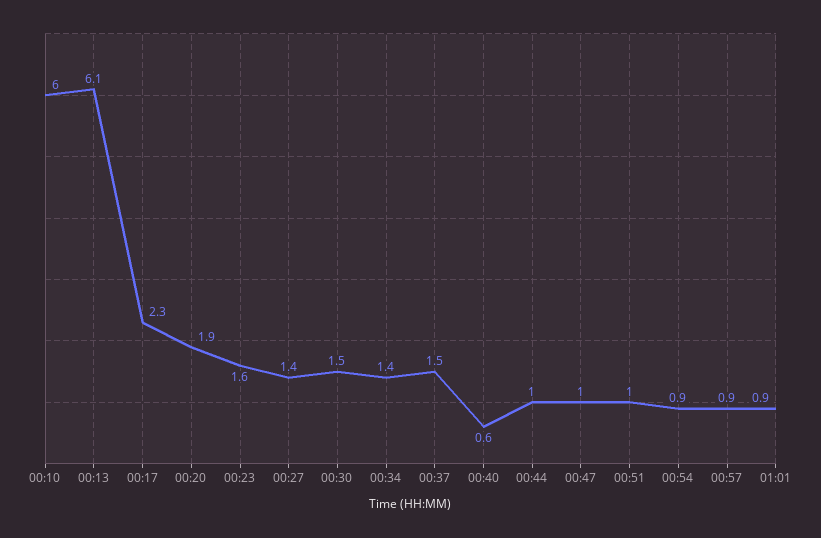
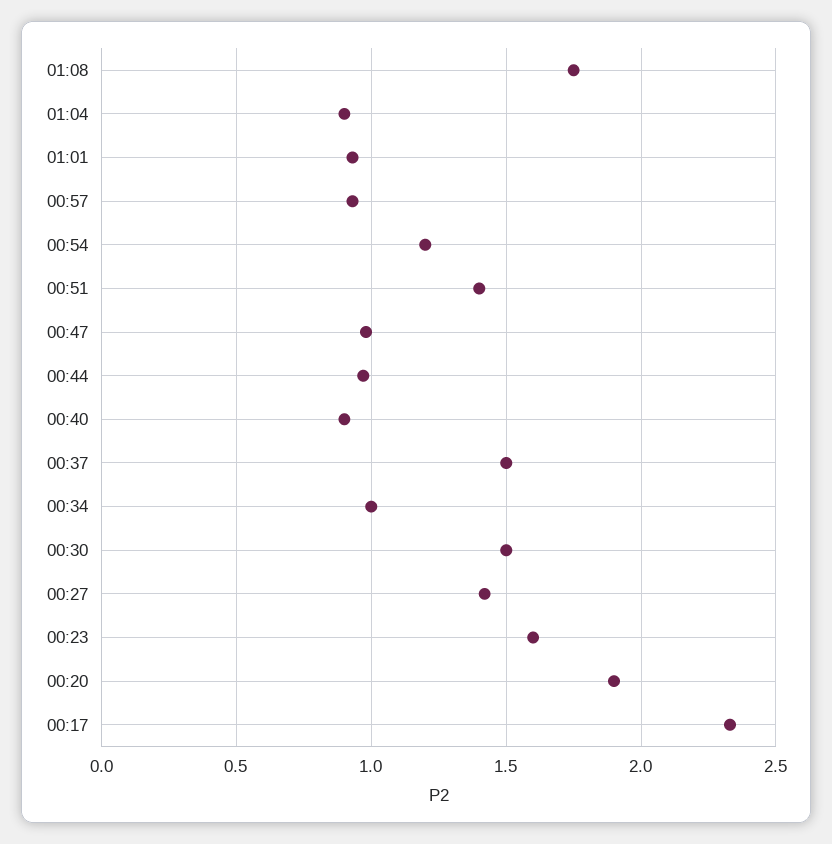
00:10: 6 -> none
00:13: 6.1 -> none
00:34: 1.4 -> 1
00:40: 0.6 -> 0.9
00:51: 1 -> 1.4
00:54: 0.9 -> 1.2
01:08: none -> 1.75
01:04: none -> 0.9

